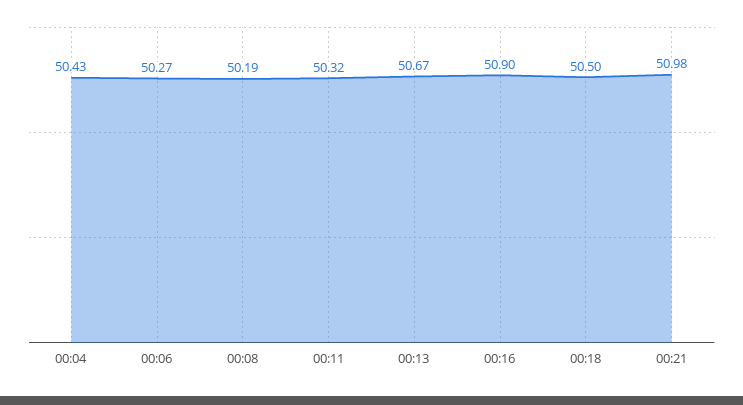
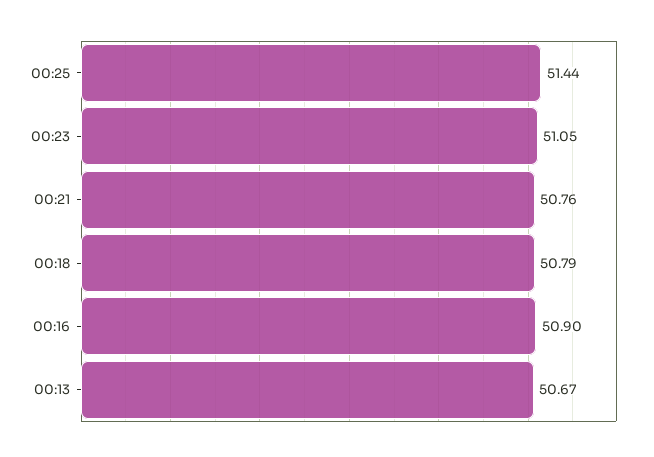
00:04: 50.43 -> none
00:06: 50.27 -> none
00:08: 50.19 -> none
00:11: 50.32 -> none
00:18: 50.5 -> 50.79
00:21: 50.98 -> 50.76
00:25: none -> 51.44
00:23: none -> 51.05

